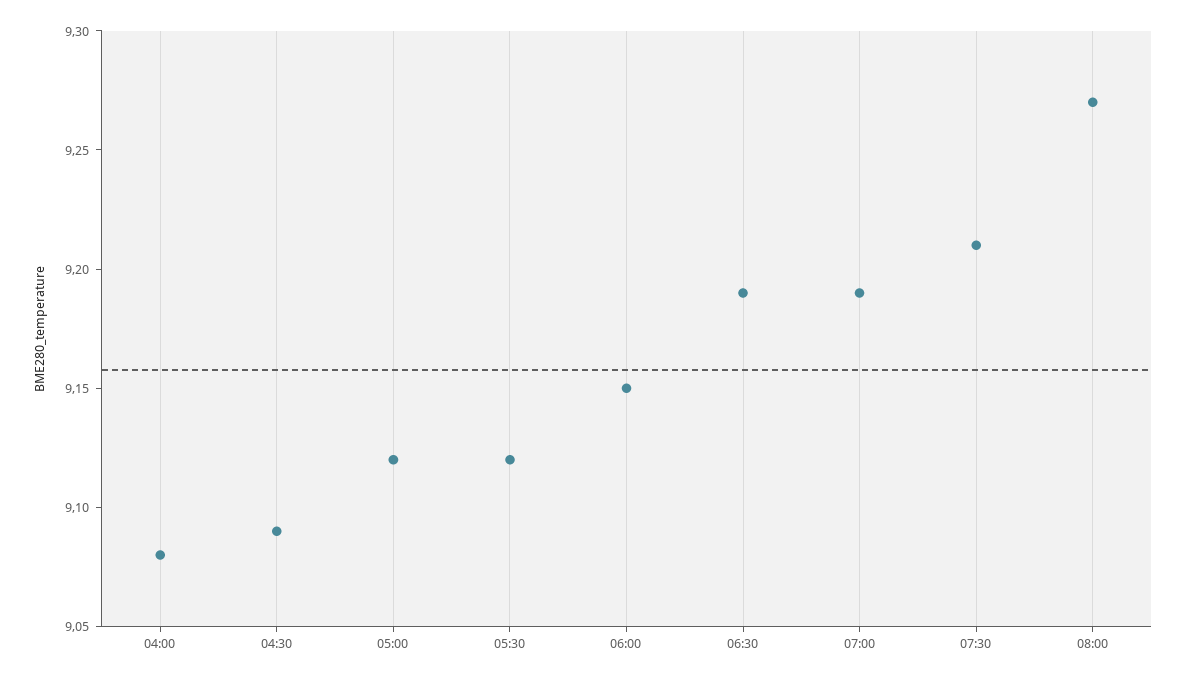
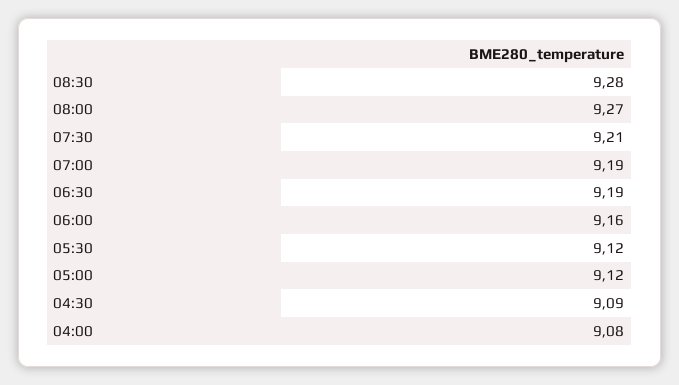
06:00: 9.15 -> 9.16
08:30: none -> 9.28

